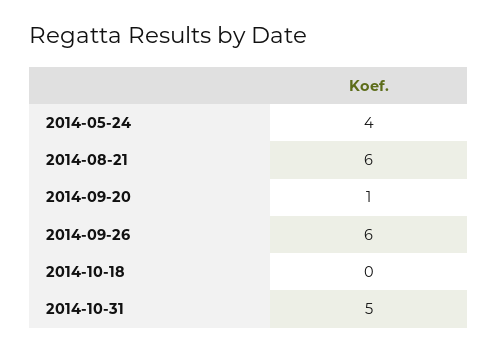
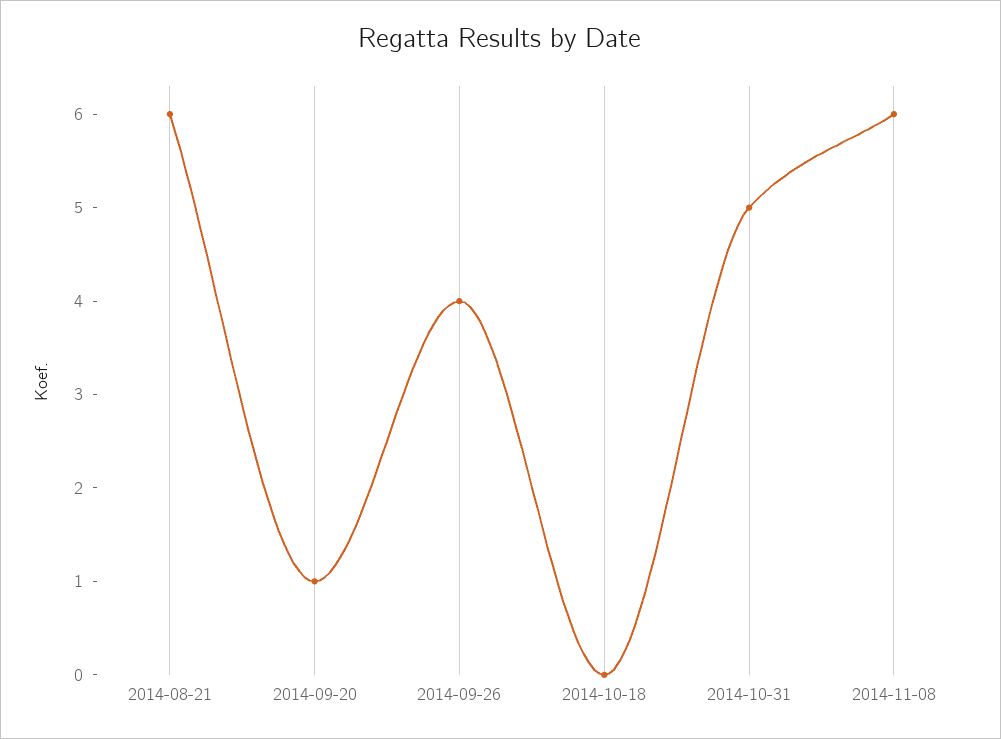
2014-05-24: 4 -> none
2014-09-26: 6 -> 4
2014-11-08: none -> 6

